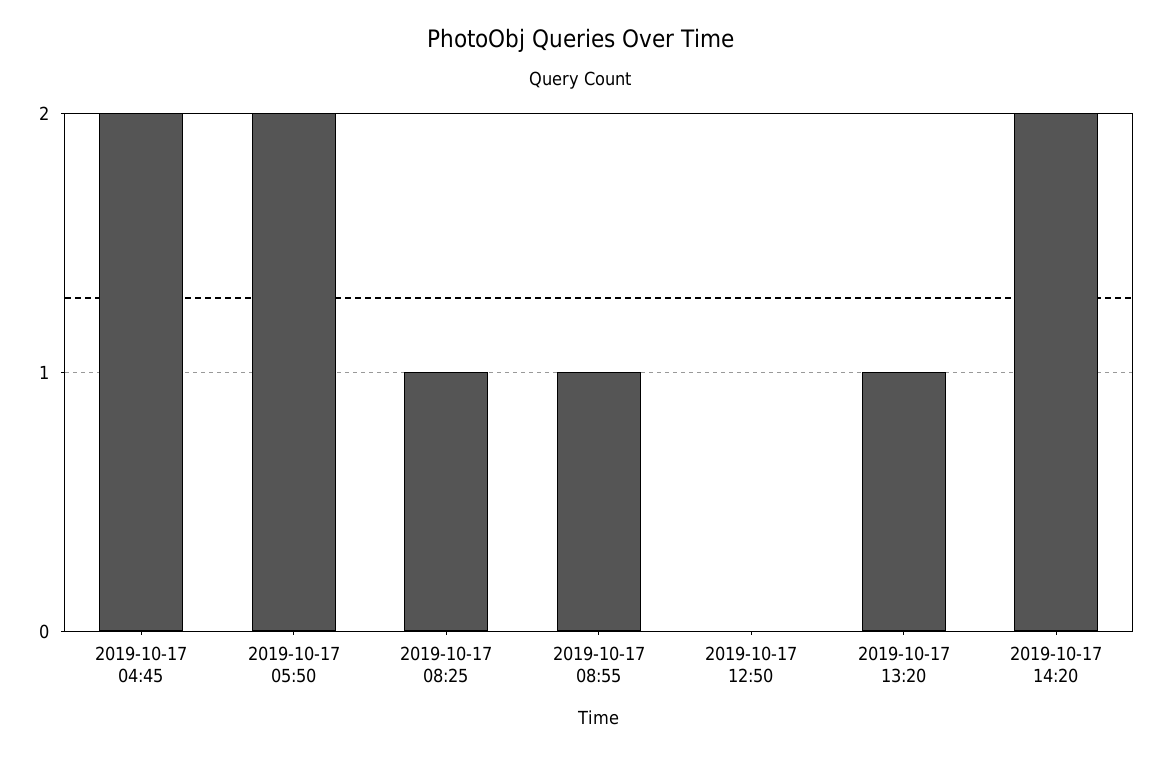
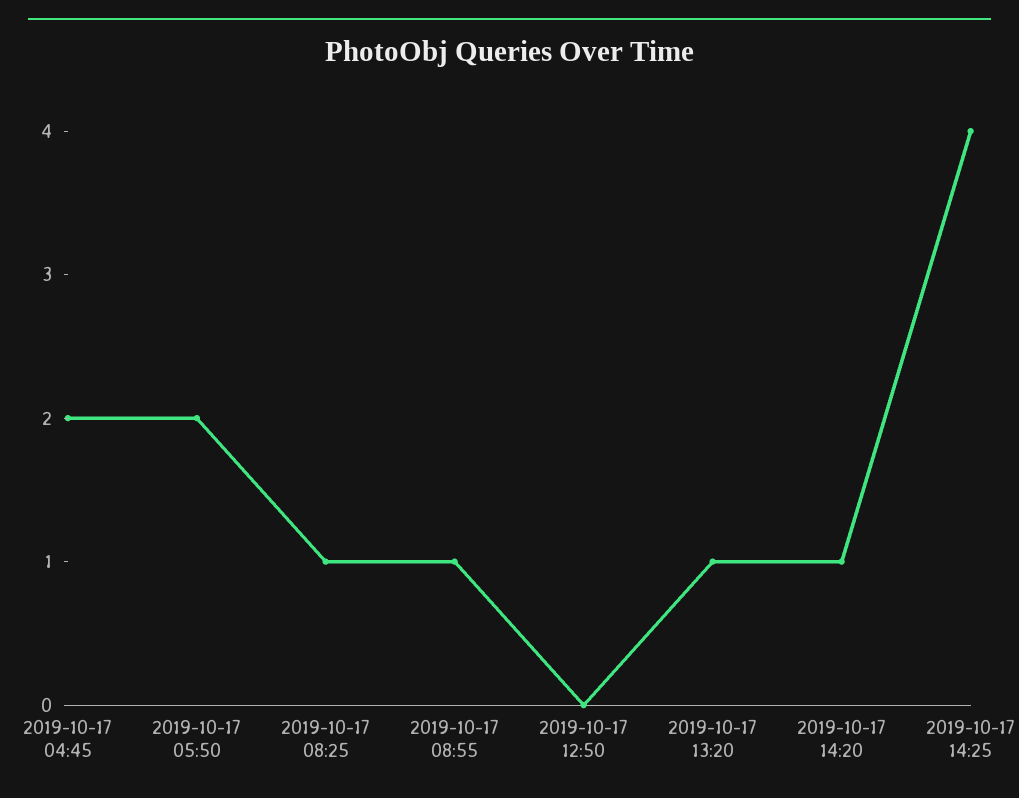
2019-10-17 14:20: 2 -> 1
2019-10-17 14:25: none -> 4

